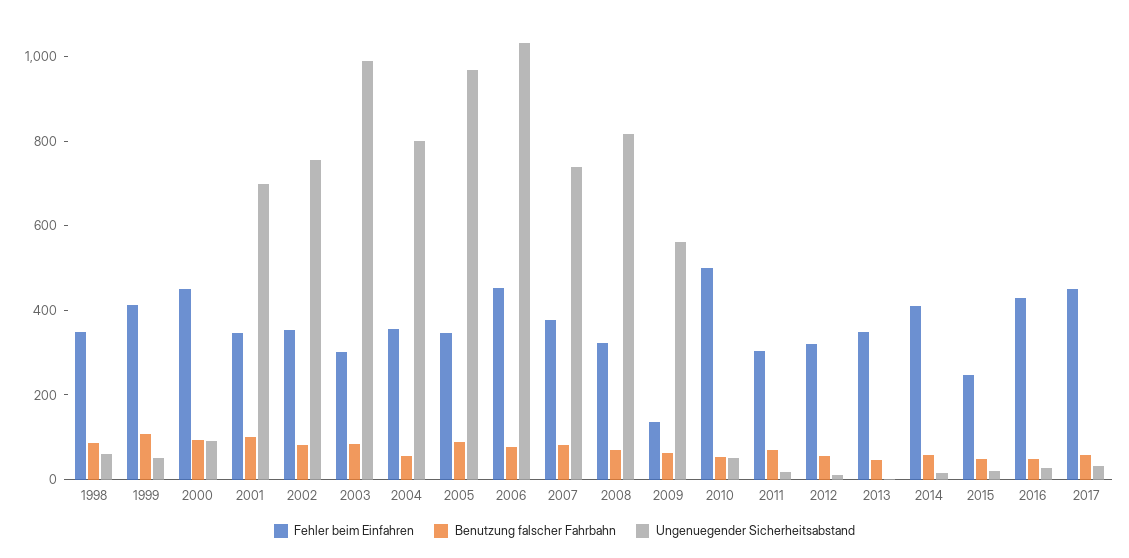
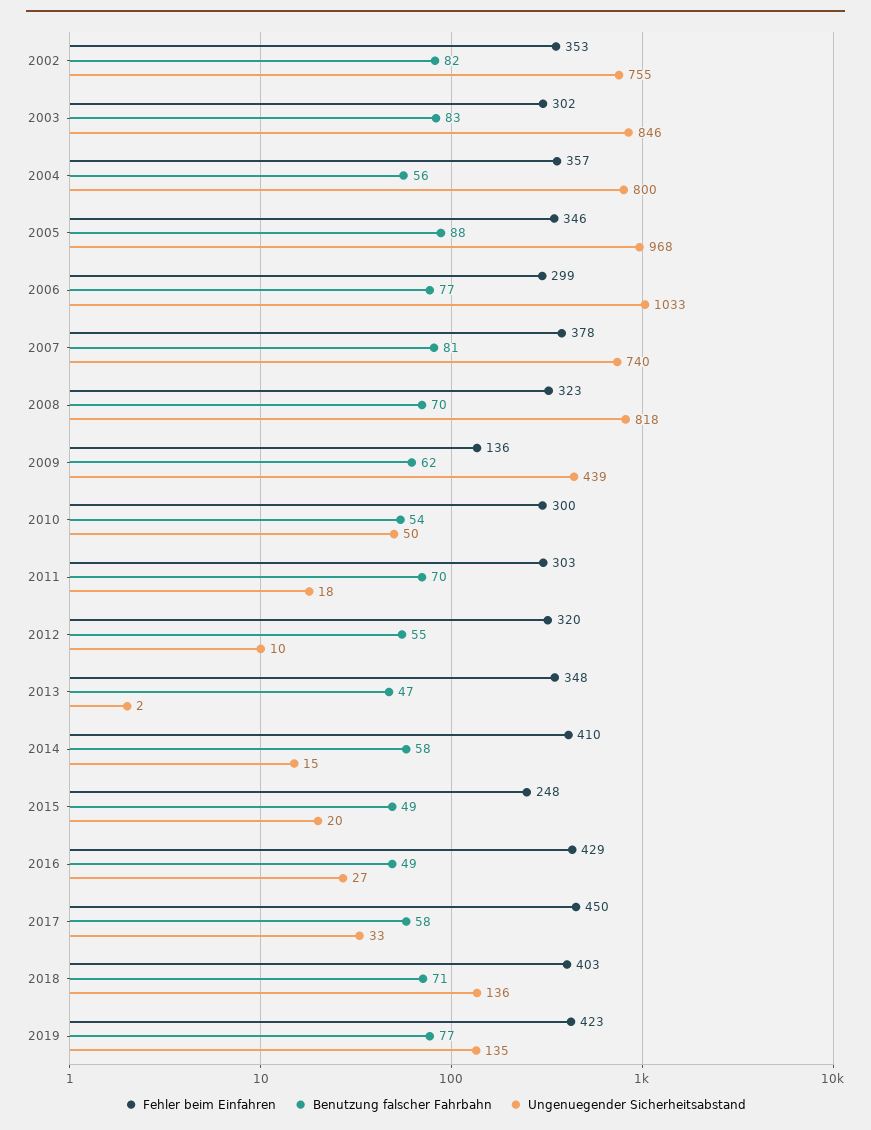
Fehler beim Einfahren, 1998: 350 -> none
Benutzung falscher Fahrbahn, 1998: 100 -> none
Ungenuegender Sicherheitsabstand, 1998: 50 -> none
Fehler beim Einfahren, 1999: 400 -> none
Benutzung falscher Fahrbahn, 1999: 100 -> none
Ungenuegender Sicherheitsabstand, 1999: 50 -> none
Fehler beim Einfahren, 2000: 450 -> none
Benutzung falscher Fahrbahn, 2000: 100 -> none
Ungenuegender Sicherheitsabstand, 2000: 100 -> none
Fehler beim Einfahren, 2001: 350 -> none
Benutzung falscher Fahrbahn, 2001: 100 -> none
Ungenuegender Sicherheitsabstand, 2001: 700 -> none
Ungenuegender Sicherheitsabstand, 2003: 1000 -> 846
Fehler beim Einfahren, 2006: 450 -> 299
Ungenuegender Sicherheitsabstand, 2009: 550 -> 439
Fehler beim Einfahren, 2010: 500 -> 300
Fehler beim Einfahren, 2018: none -> 403
Benutzung falscher Fahrbahn, 2018: none -> 71
Ungenuegender Sicherheitsabstand, 2018: none -> 136
Fehler beim Einfahren, 2019: none -> 423
Benutzung falscher Fahrbahn, 2019: none -> 77
Ungenuegender Sicherheitsabstand, 2019: none -> 135

